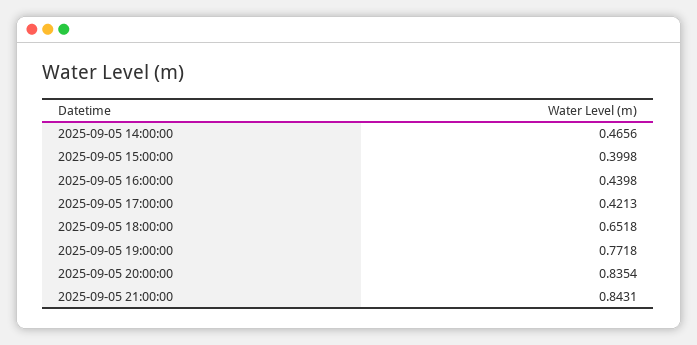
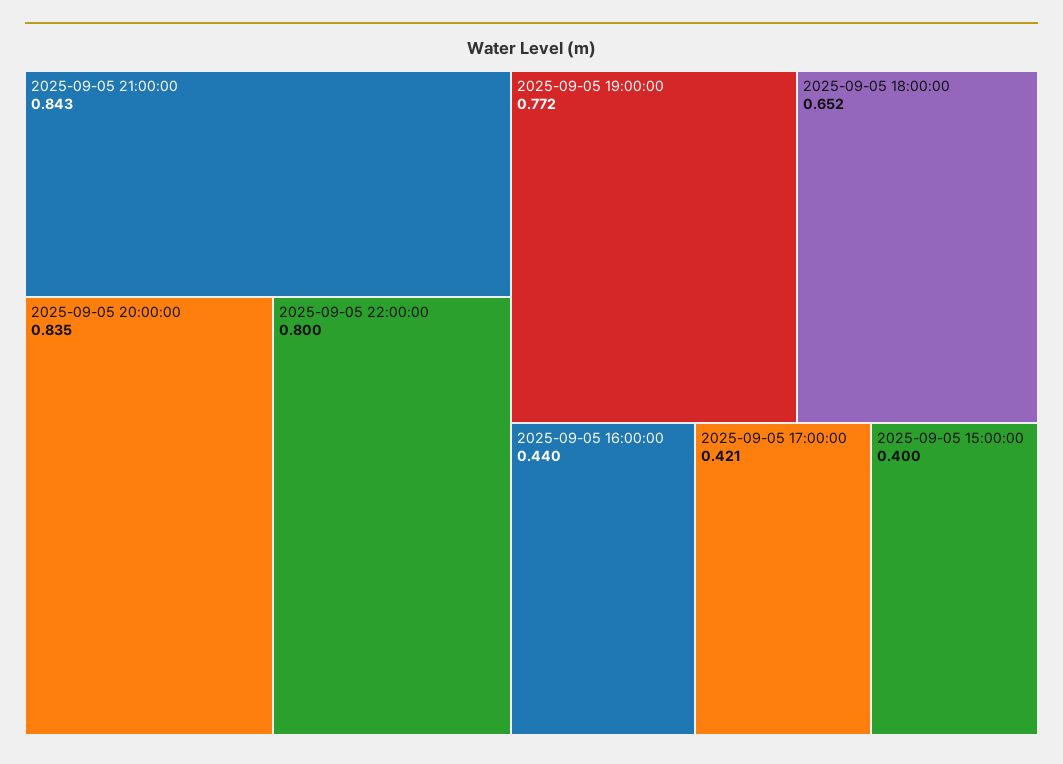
2025-09-05 14:00:00: 0.4656 -> none
2025-09-05 22:00:00: none -> 0.8

